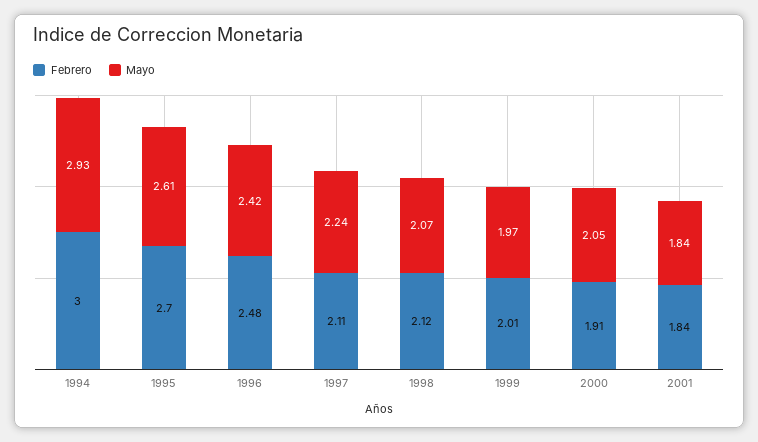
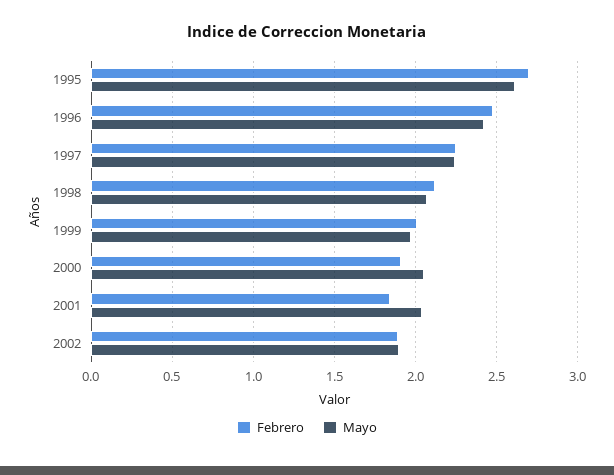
Febrero, 1994: 3 -> none
Mayo, 1994: 2.93 -> none
Febrero, 1997: 2.11 -> 2.25
Mayo, 2001: 1.84 -> 2.05
Febrero, 2002: none -> 1.9
Mayo, 2002: none -> 1.9

